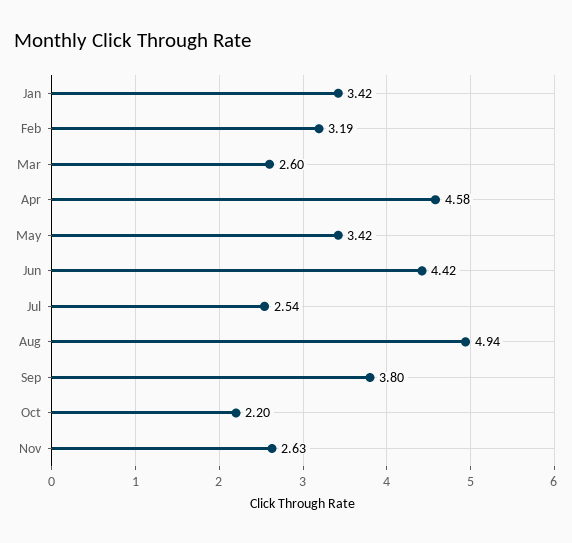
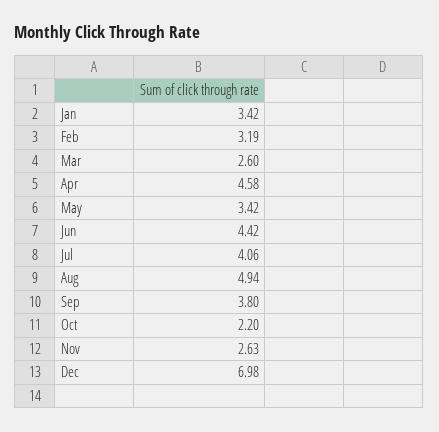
Jul: 2.54 -> 4.06
Dec: none -> 6.98

